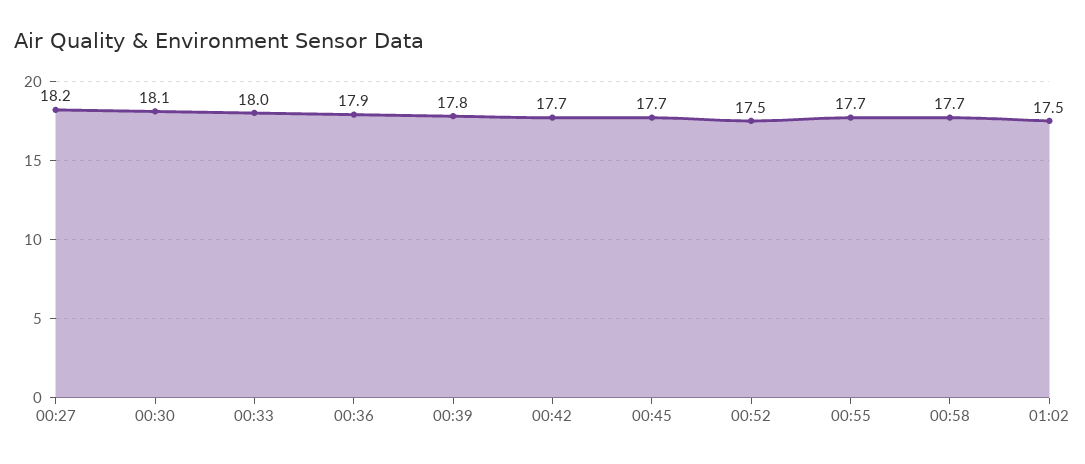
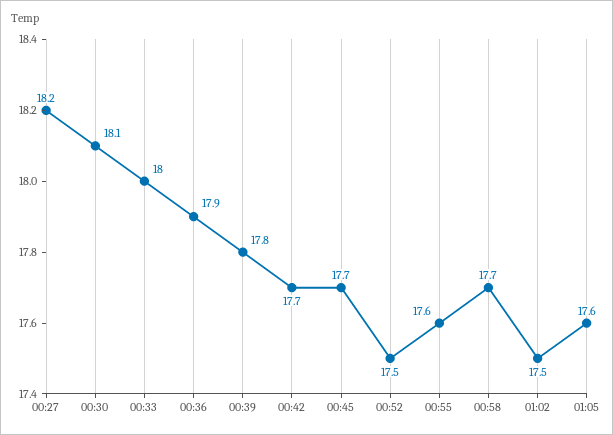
00:55: 17.7 -> 17.6
01:05: none -> 17.6

